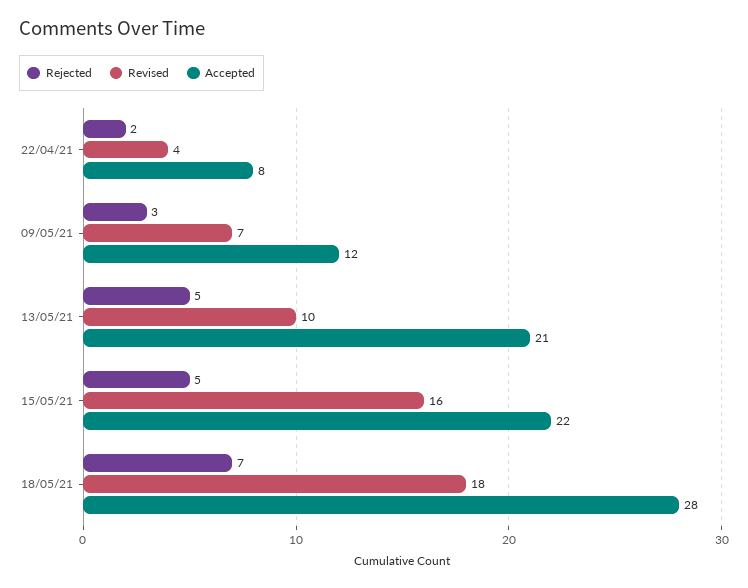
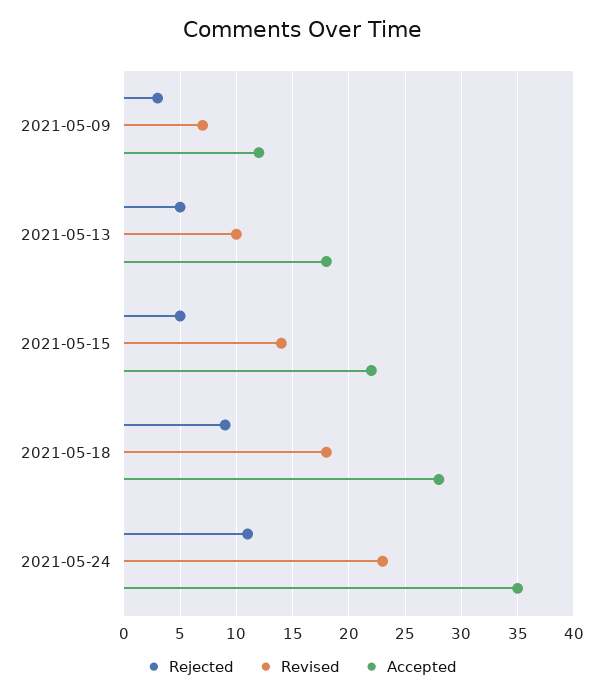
Rejected, 22/04/21: 2 -> none
Revised, 22/04/21: 4 -> none
Accepted, 22/04/21: 8 -> none
Accepted, 13/05/21: 21 -> 18
Revised, 15/05/21: 16 -> 14
Rejected, 18/05/21: 7 -> 9
Rejected, 2021-05-24: none -> 11
Revised, 2021-05-24: none -> 23
Accepted, 2021-05-24: none -> 35

